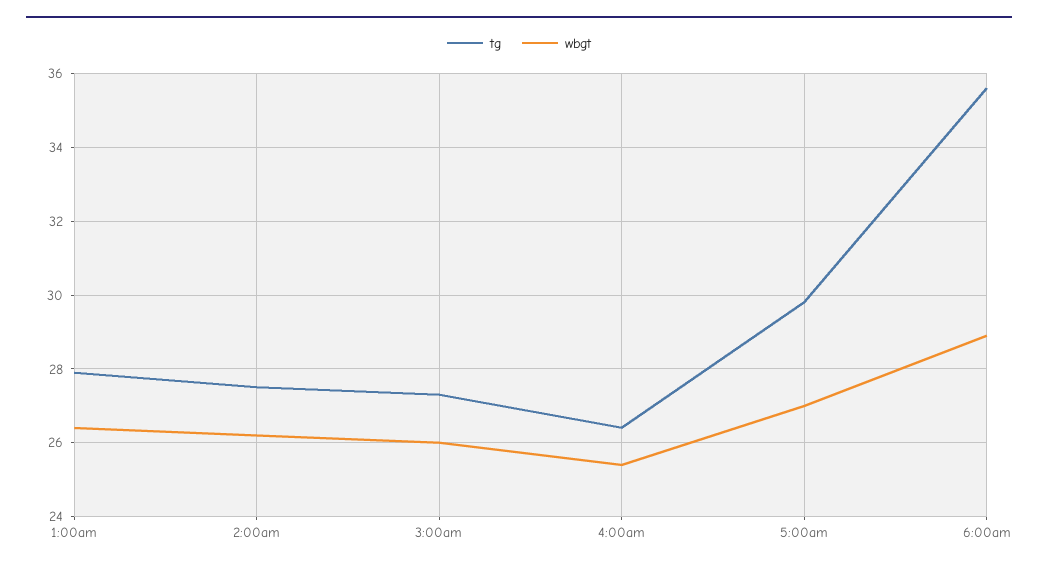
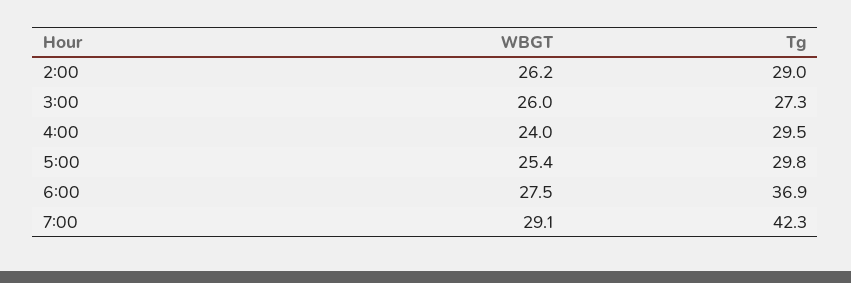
tg, 1:00am: 28 -> none
wbgt, 1:00am: 26.5 -> none
tg, 2:00am: 27.5 -> 29
tg, 4:00am: 26.5 -> 29.5
wbgt, 4:00am: 25.5 -> 24
wbgt, 5:00am: 27 -> 25.4
tg, 6:00am: 35.5 -> 36.9
wbgt, 6:00am: 29 -> 27.5
wbgt, 7:00: none -> 29.1
tg, 7:00: none -> 42.3

